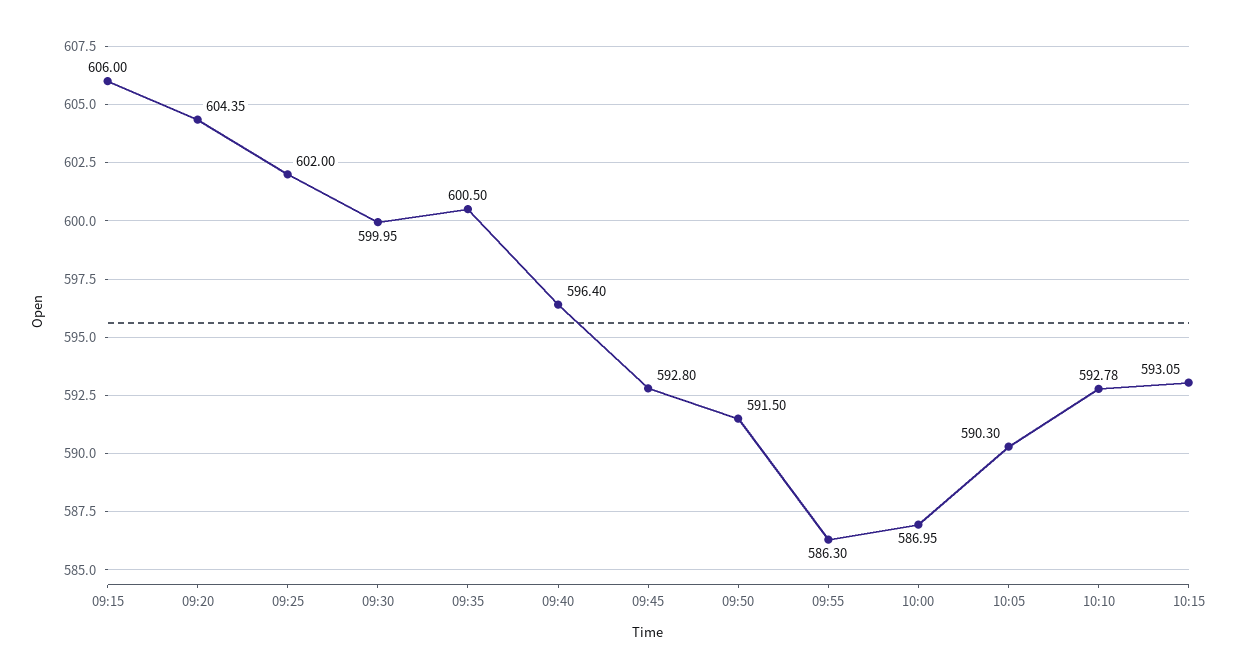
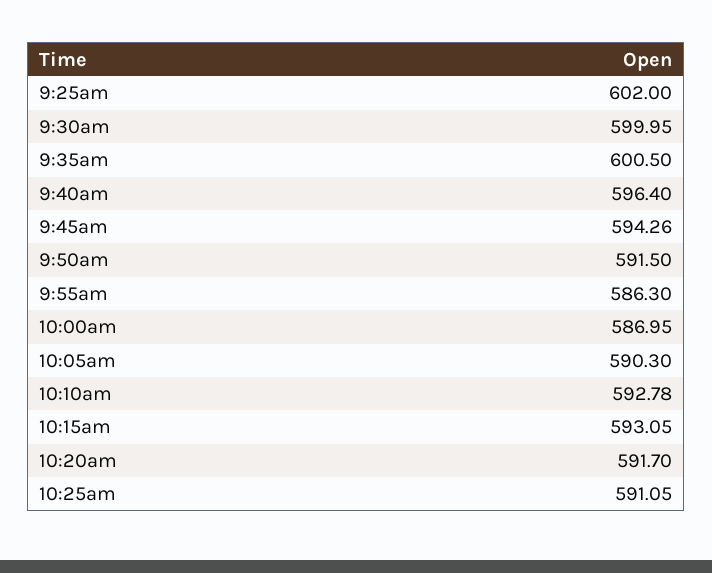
09:15: 606 -> none
09:20: 604.35 -> none
09:45: 592.8 -> 594.26
10:20am: none -> 591.7
10:25am: none -> 591.05

